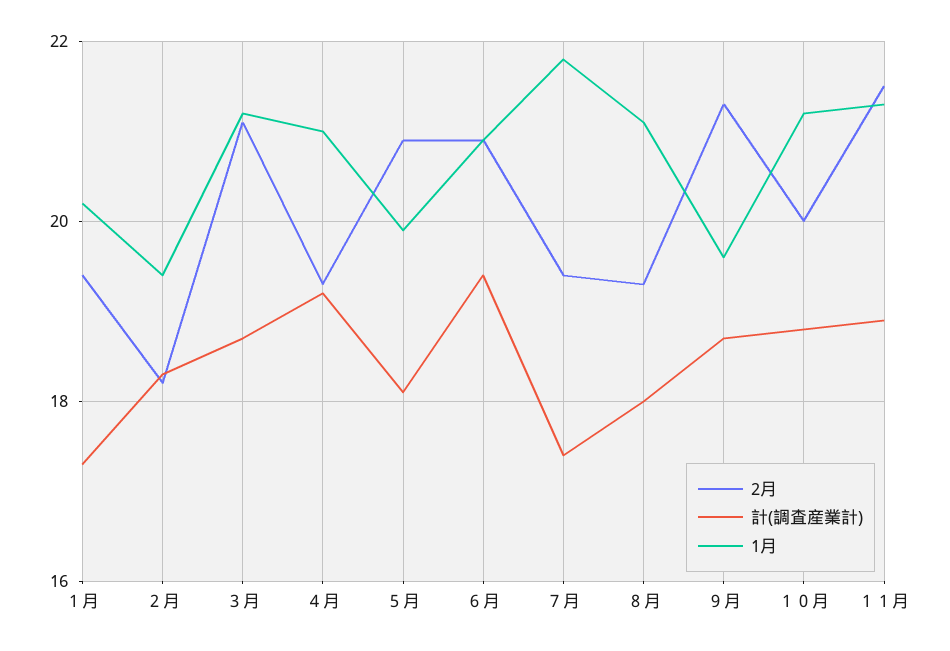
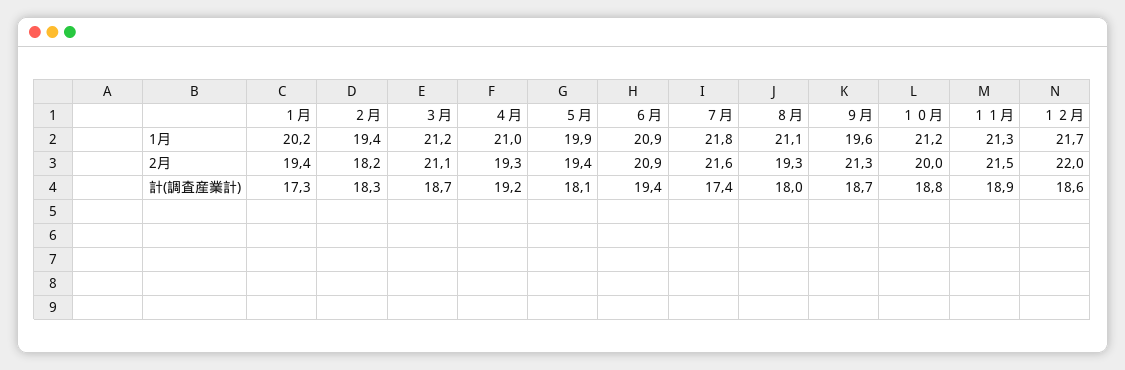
2月, ５月: 21 -> 19.4
2月, ７月: 19.5 -> 21.6
1月, １２月: none -> 21.7
2月, １２月: none -> 22
計(調査産業計), １２月: none -> 18.6

